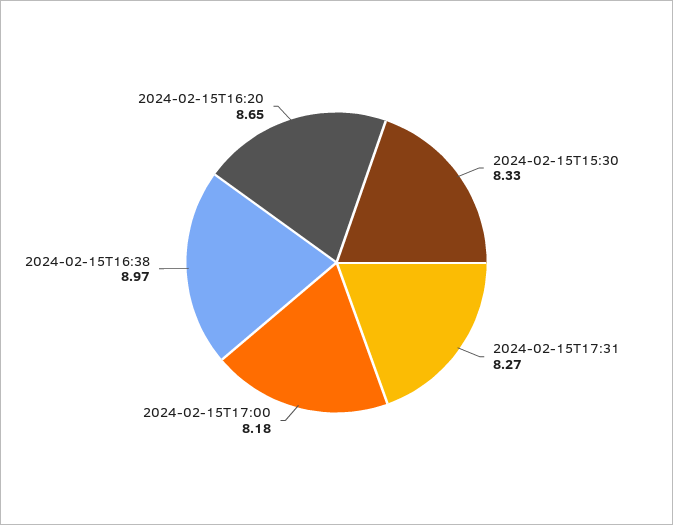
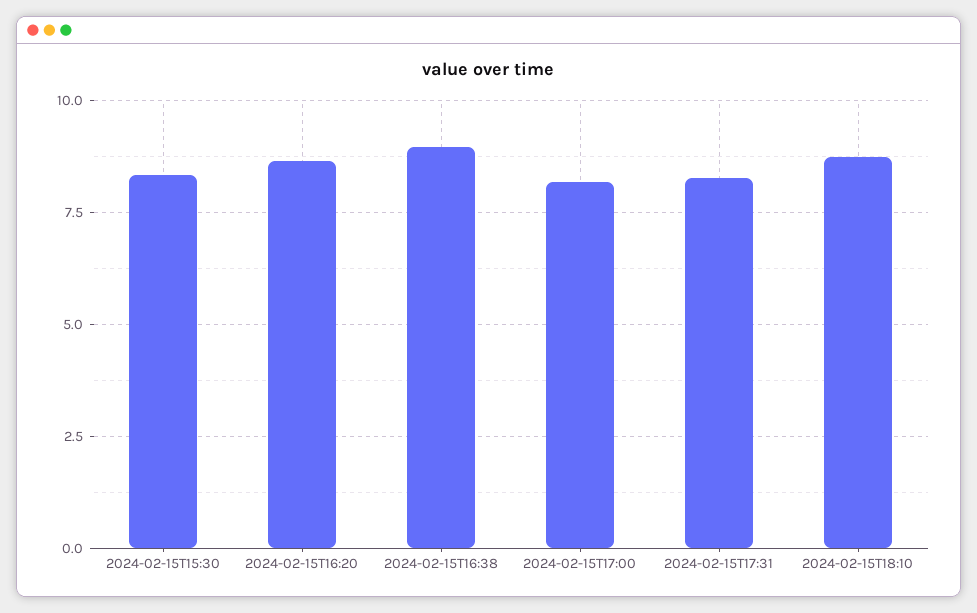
2024-02-15T18:10: none -> 8.75

